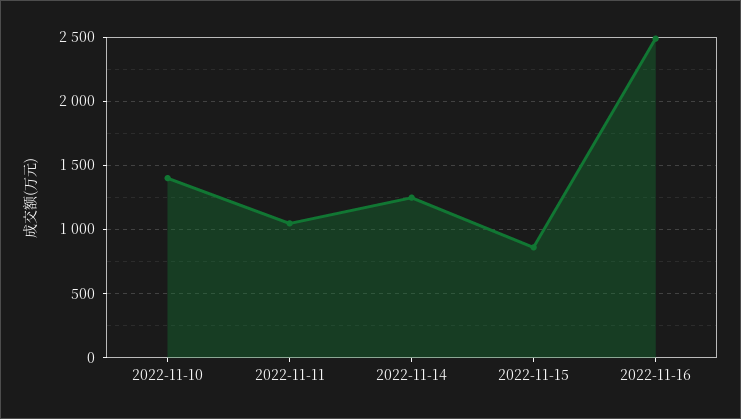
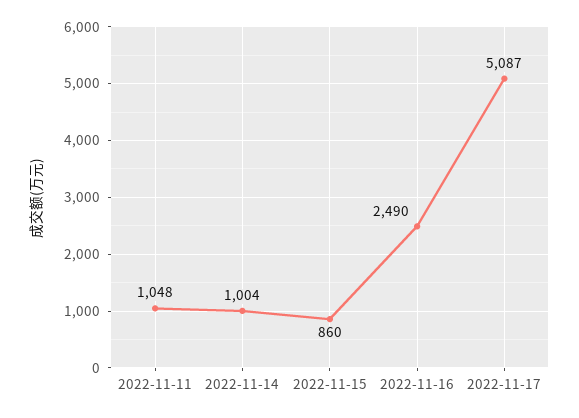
2022-11-10: 1400 -> none
2022-11-14: 1250 -> 1004
2022-11-17: none -> 5087

